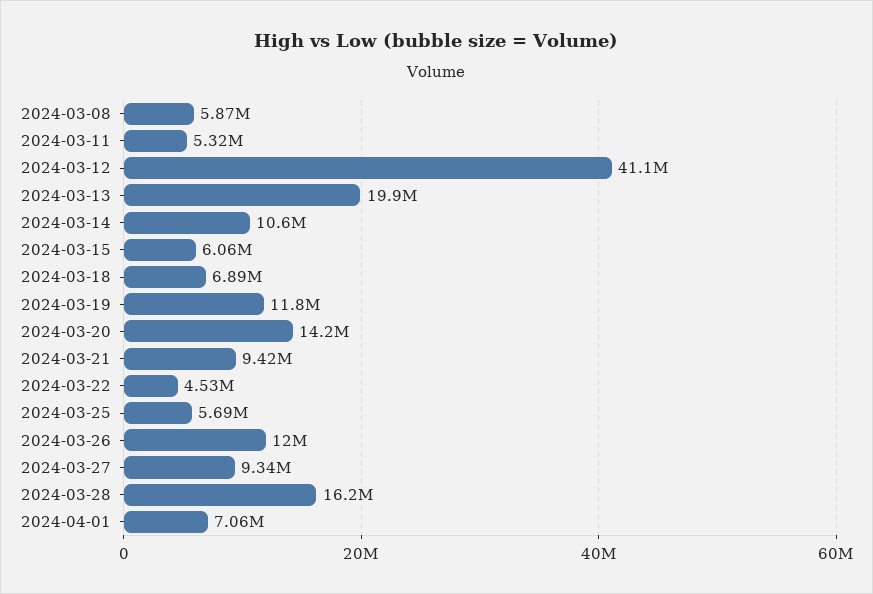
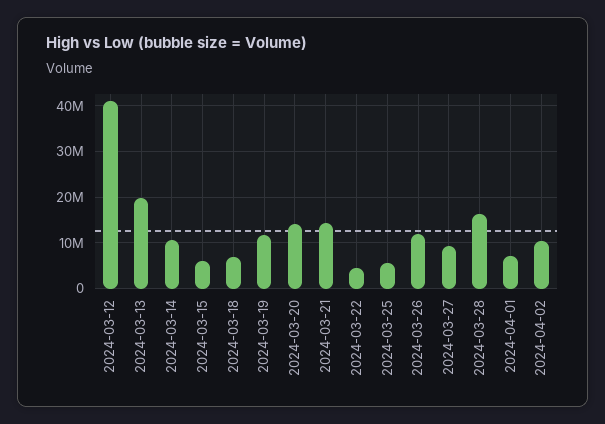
2024-03-08: 5870000 -> none
2024-03-11: 5320000 -> none
2024-03-21: 9420000 -> 14000000
2024-04-02: none -> 10000000

